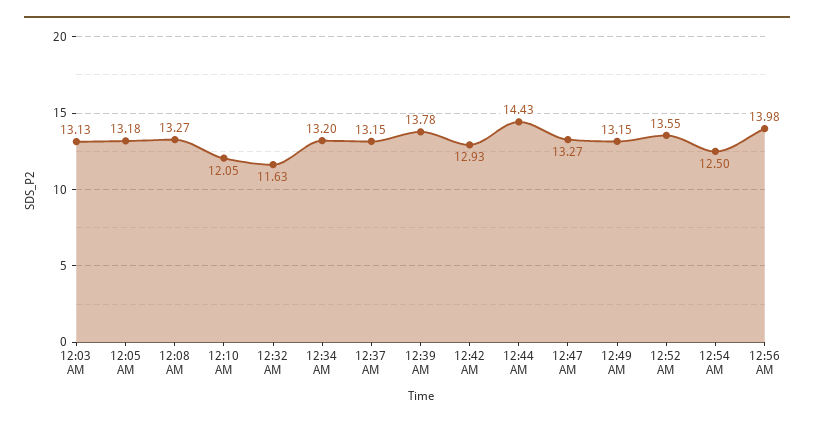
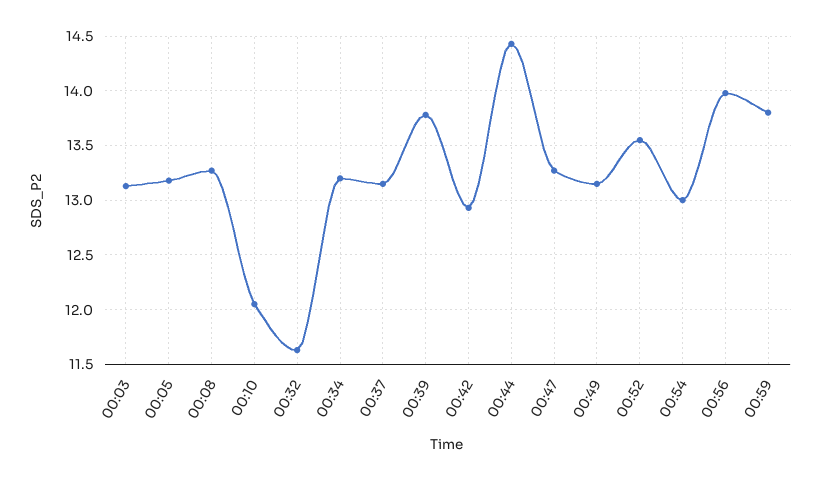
12:54 AM: 12.5 -> 13
00:59: none -> 13.8

